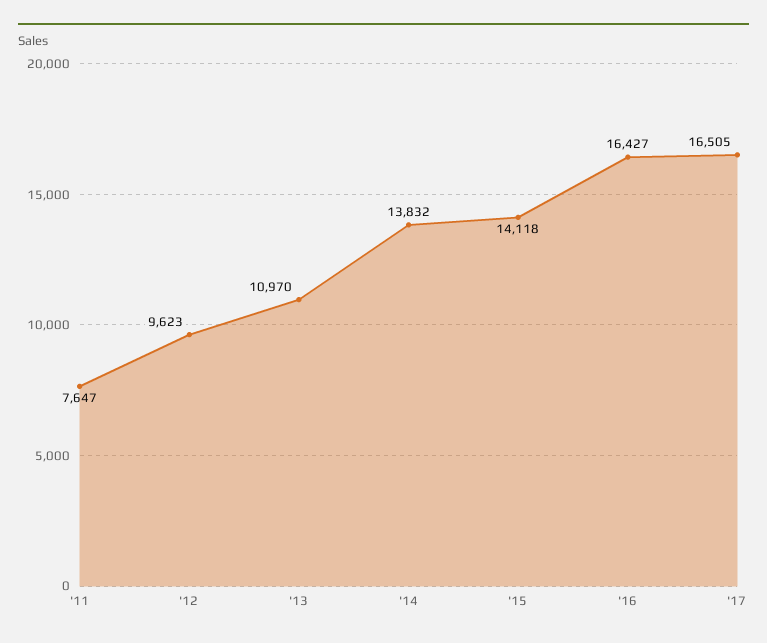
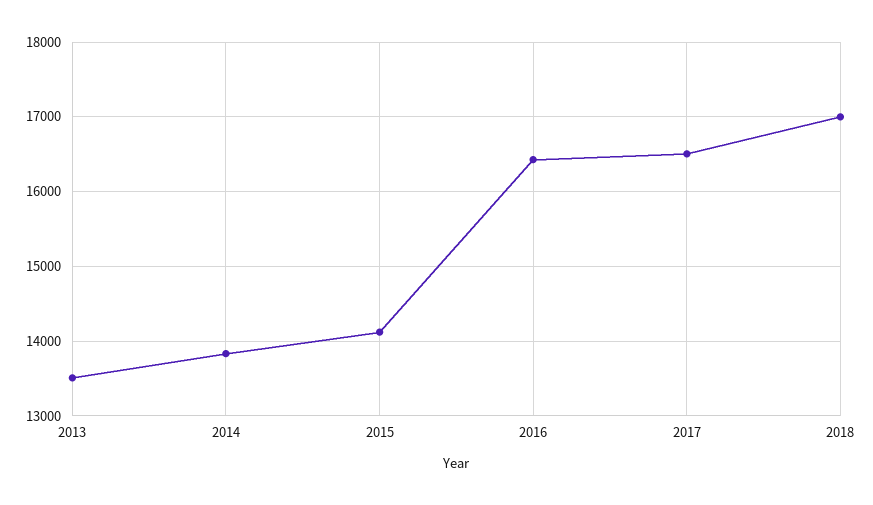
'11: 7647 -> none
'12: 9623 -> none
'13: 10970 -> 13500
2018: none -> 17000

